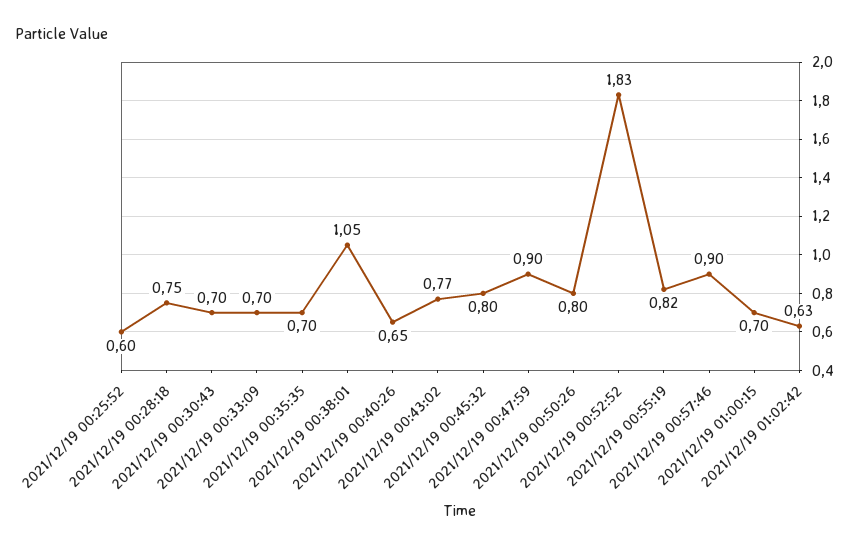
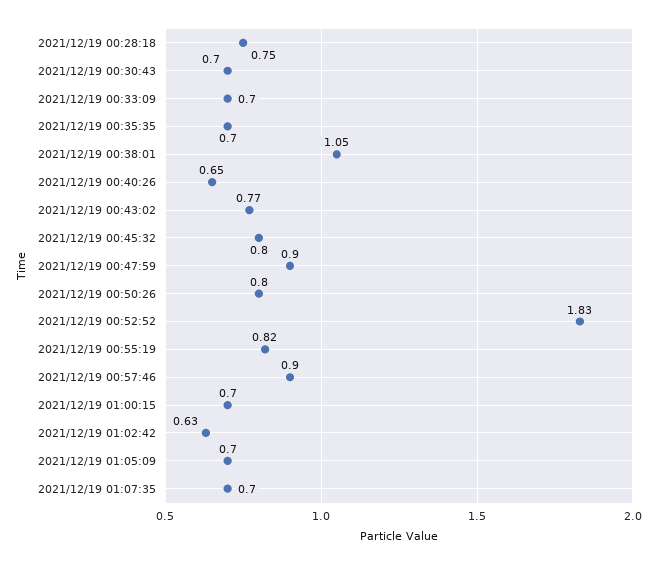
2021/12/19 00:25:52: 0.6 -> none
2021/12/19 01:05:09: none -> 0.7
2021/12/19 01:07:35: none -> 0.7

